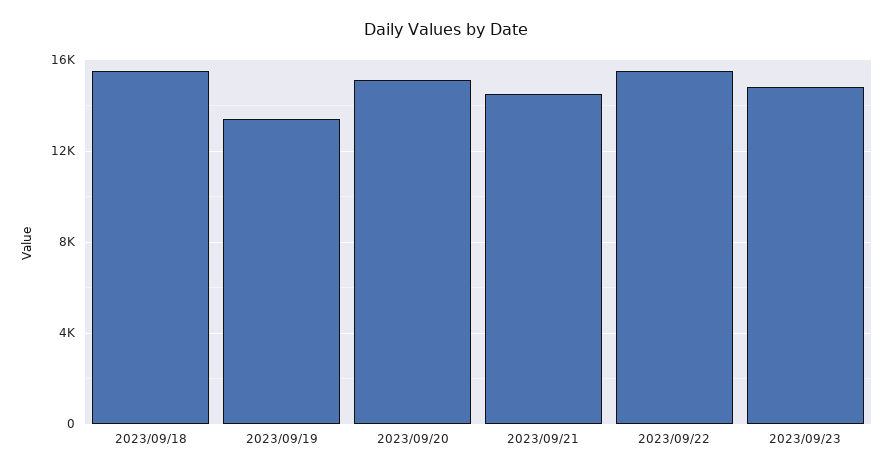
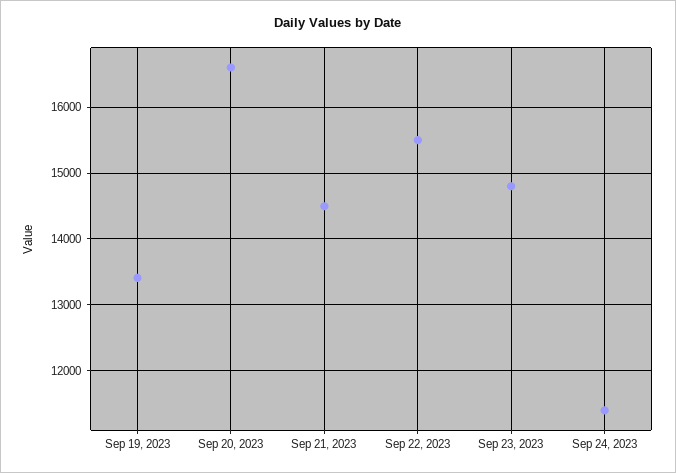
2023/09/18: 15500 -> none
2023/09/20: 15000 -> 16600
Sep 24, 2023: none -> 11400

